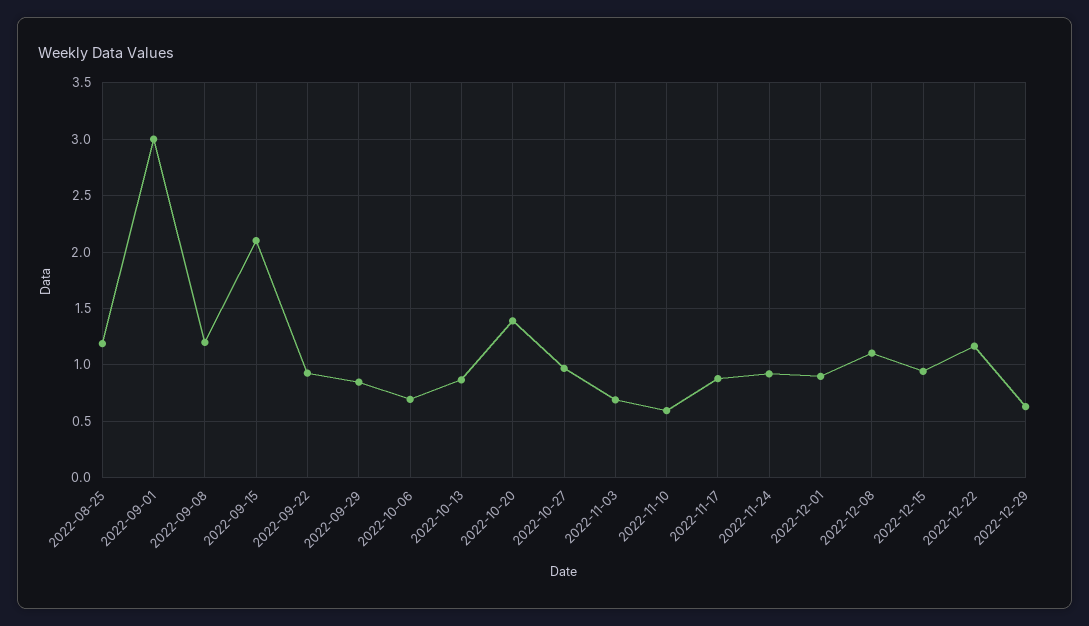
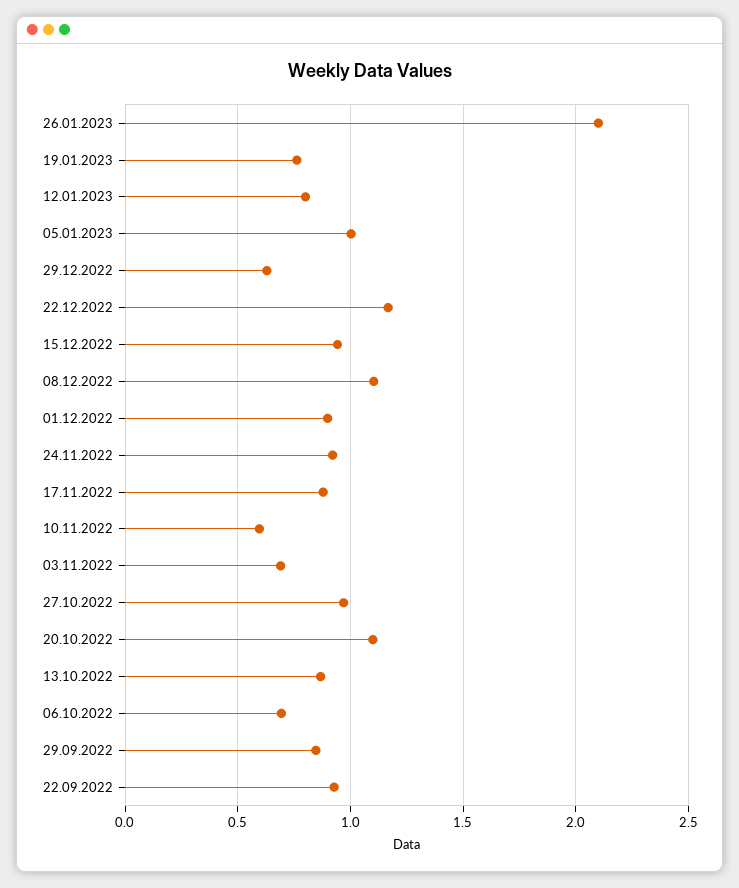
2022-08-25: 1.2 -> none
2022-09-01: 3 -> none
2022-09-08: 1.2 -> none
2022-09-15: 2.1 -> none
2022-10-20: 1.4 -> 1.1
26.01.2023: none -> 2.1
19.01.2023: none -> 0.75
12.01.2023: none -> 0.8
05.01.2023: none -> 1

